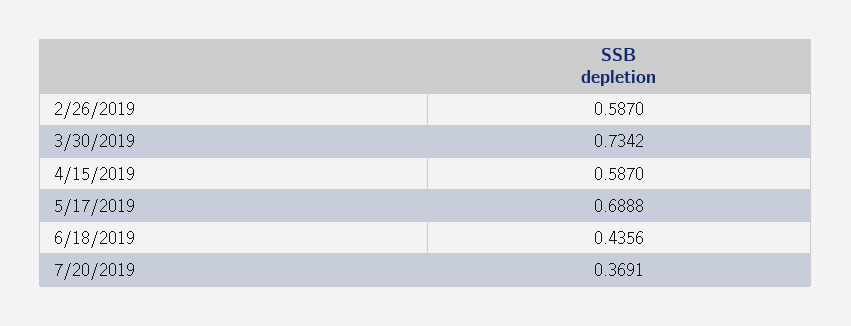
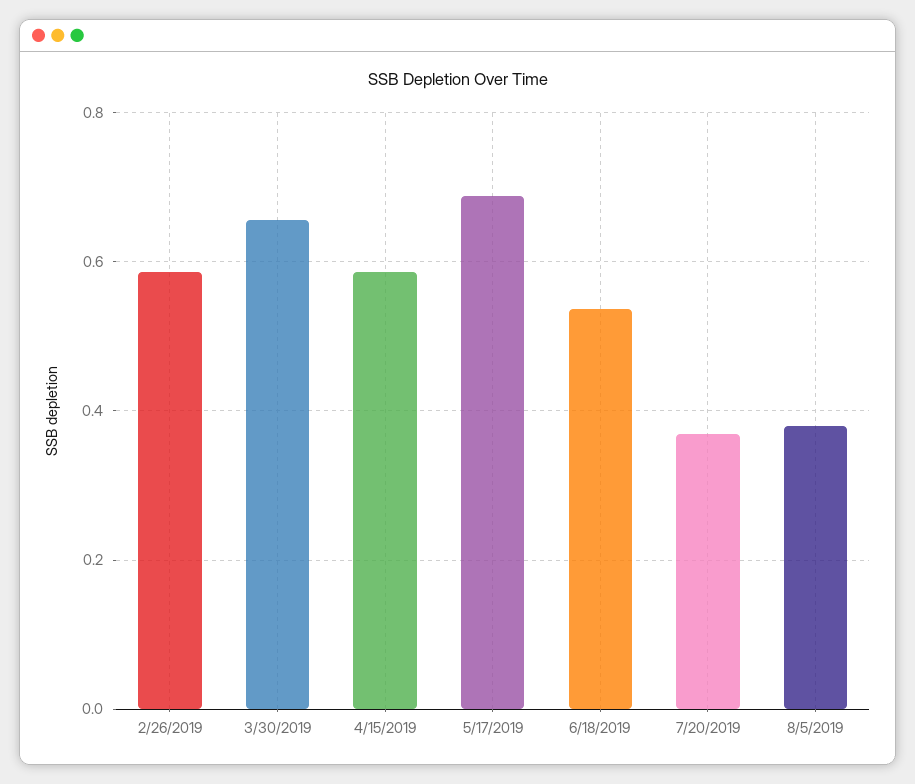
3/30/2019: 0.7342 -> 0.66
6/18/2019: 0.4356 -> 0.54
8/5/2019: none -> 0.38

